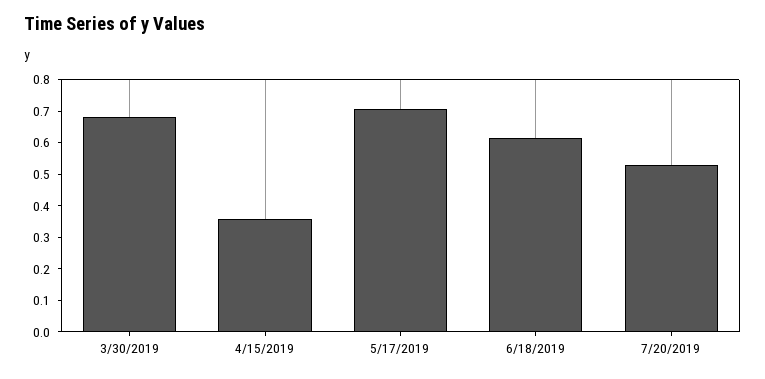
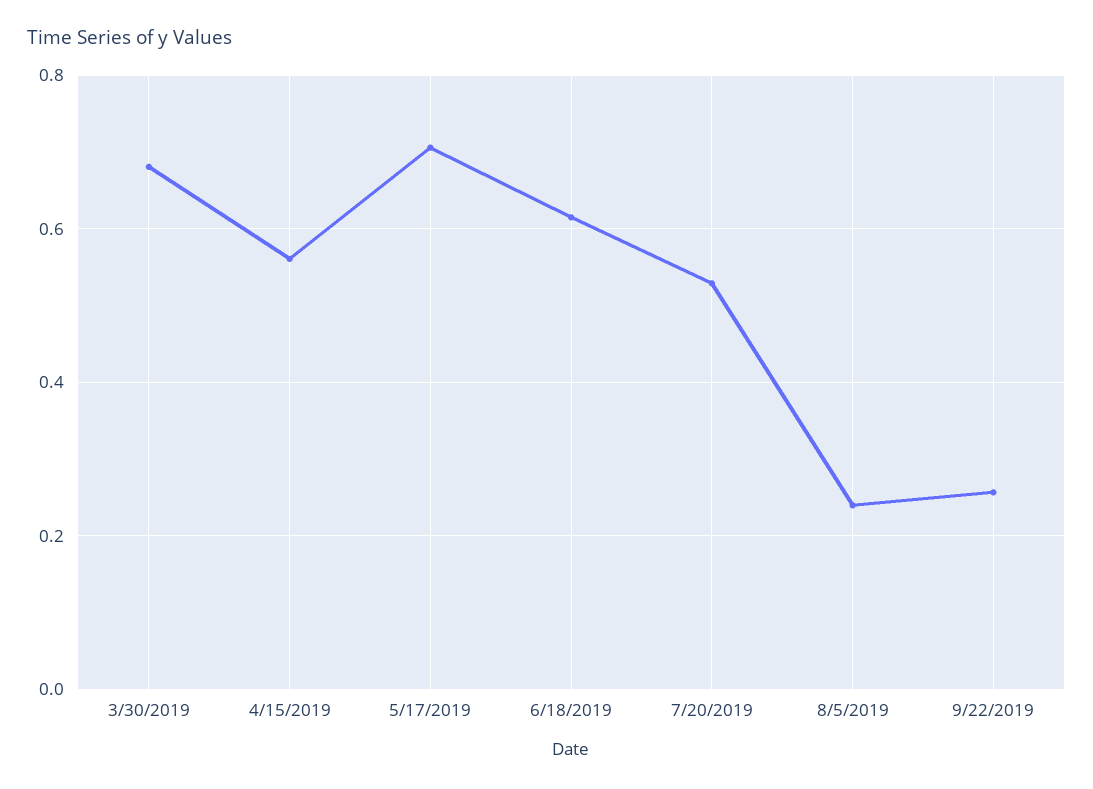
4/15/2019: 0.35 -> 0.56
8/5/2019: none -> 0.24
9/22/2019: none -> 0.26

